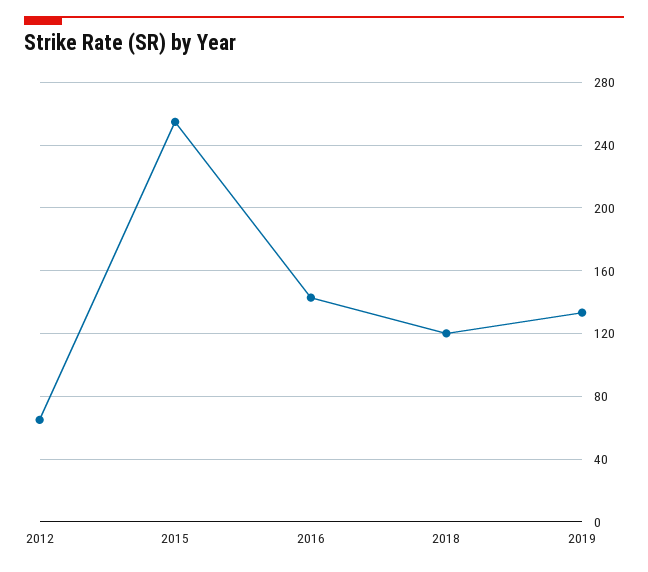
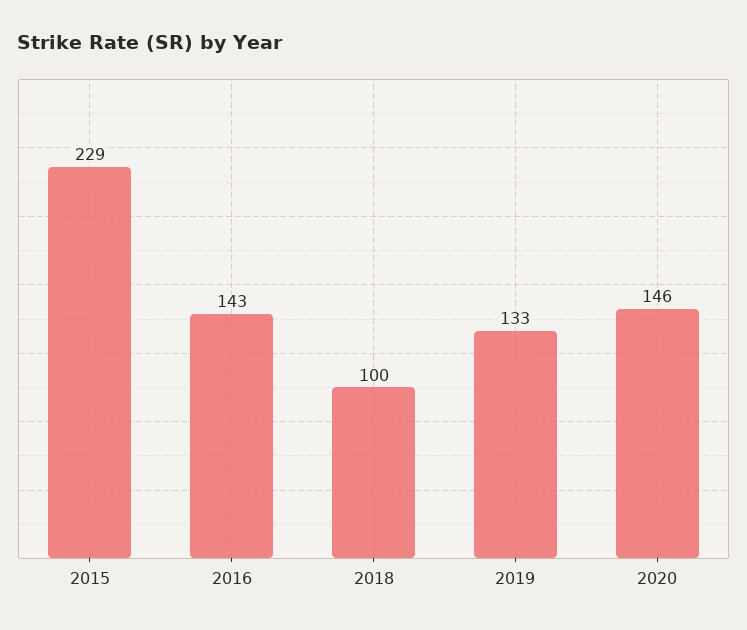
2012: 65 -> none
2015: 255 -> 229
2018: 120 -> 100
2020: none -> 146

